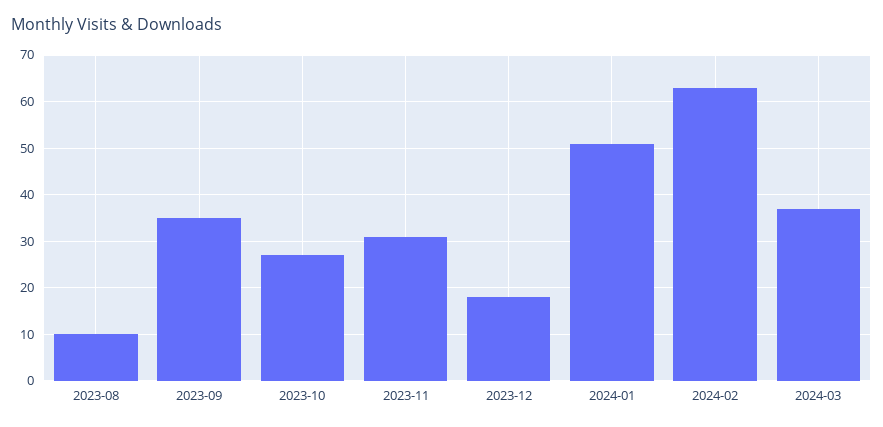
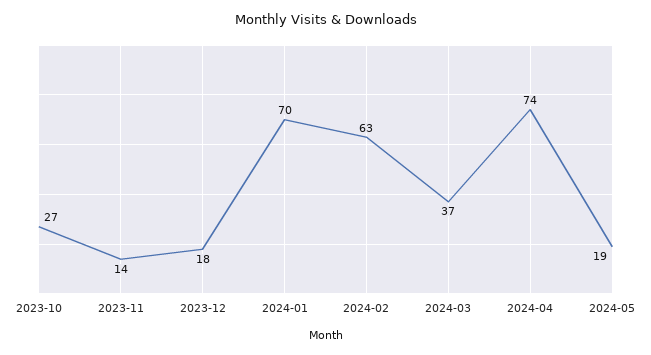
2023-08: 10 -> none
2023-09: 35 -> none
2023-11: 30 -> 14
2024-01: 50 -> 70
2024-04: none -> 74
2024-05: none -> 19

